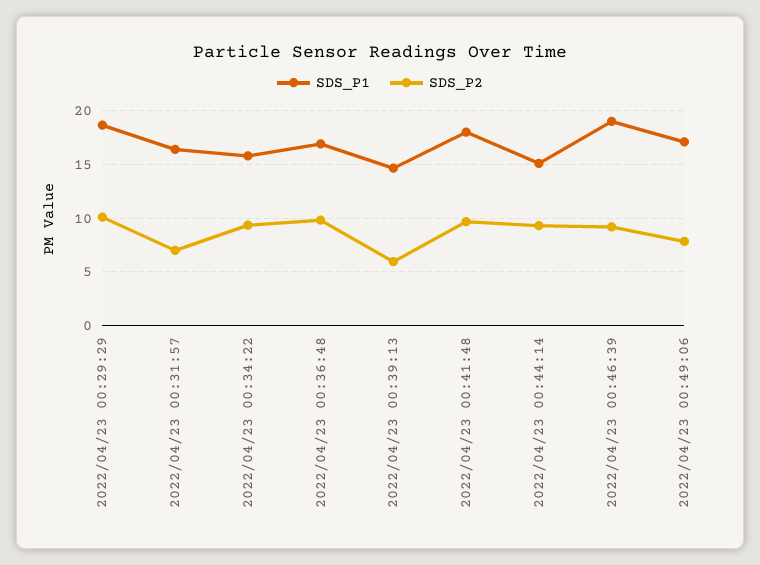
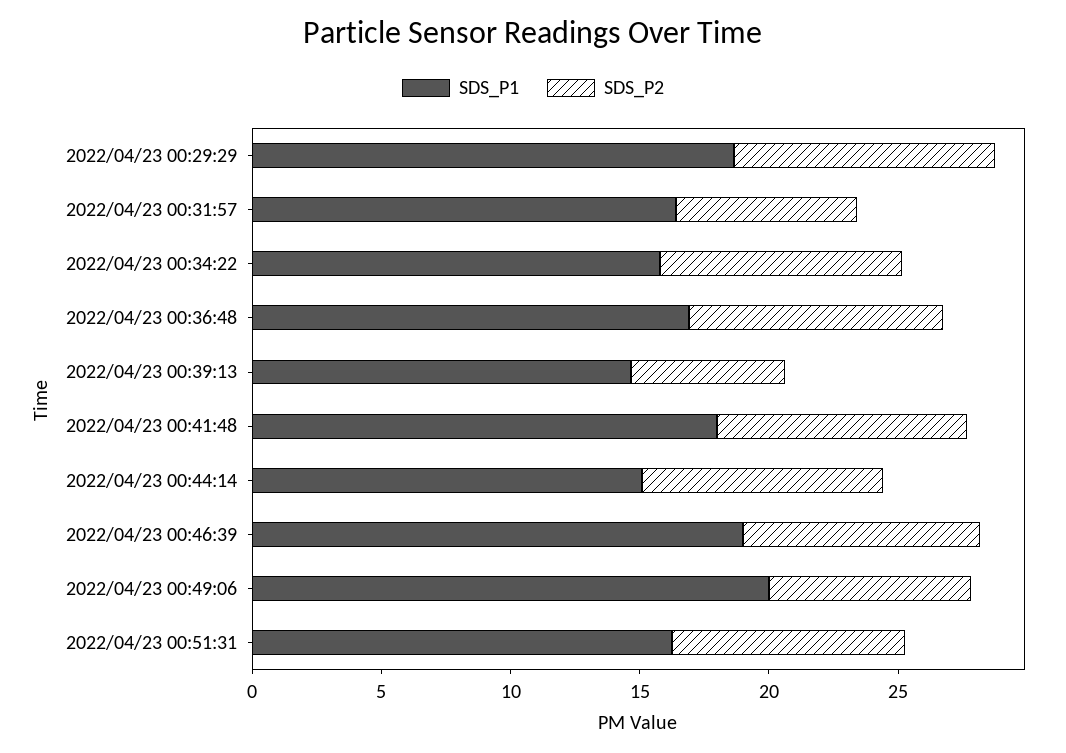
SDS_P1, 2022/04/23 00:49:06: 17 -> 20
SDS_P1, 2022/04/23 00:51:31: none -> 16
SDS_P2, 2022/04/23 00:51:31: none -> 9

